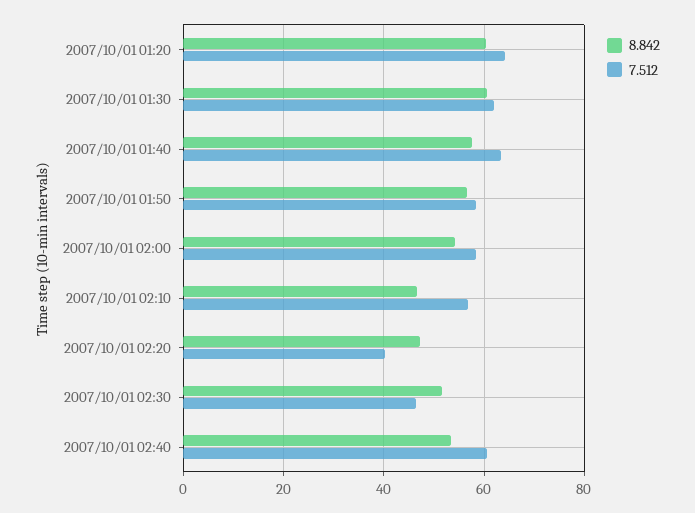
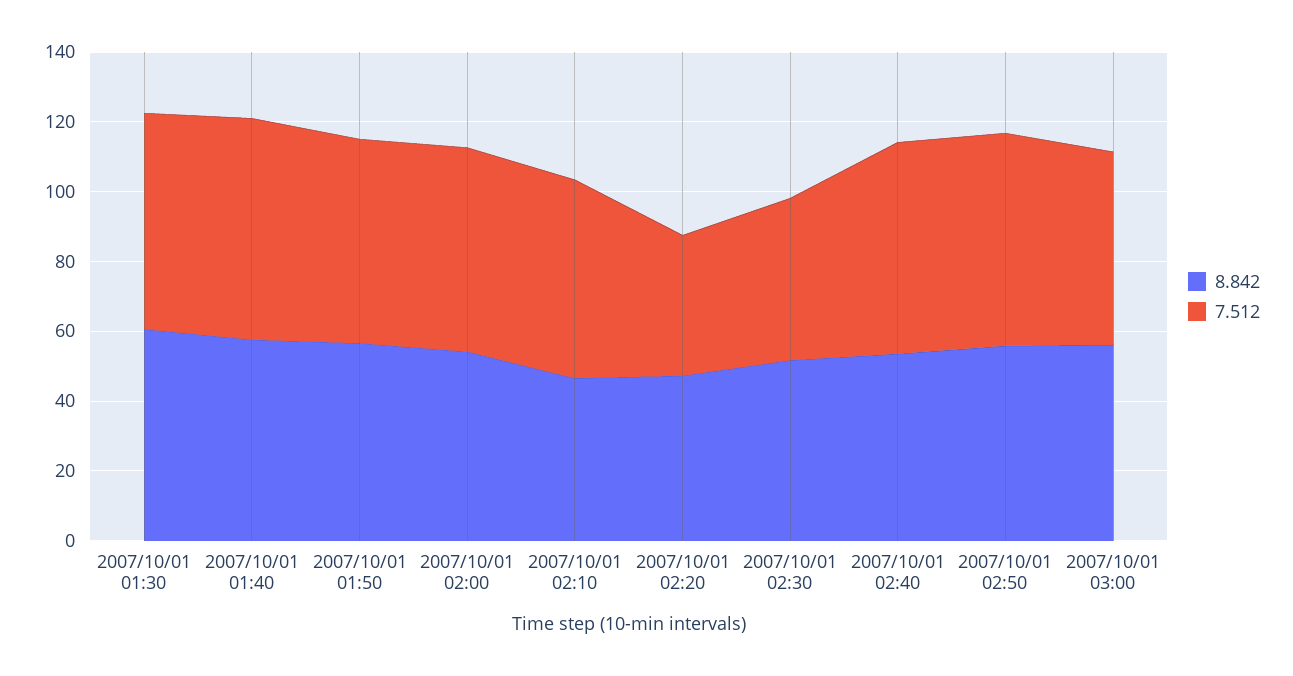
8.842, 2007/10/01 01:20: 60 -> none
7.512, 2007/10/01 01:20: 64 -> none
8.842, 2007/10/01 02:50: none -> 55
7.512, 2007/10/01 02:50: none -> 60
8.842, 2007/10/01 03:00: none -> 55
7.512, 2007/10/01 03:00: none -> 55

